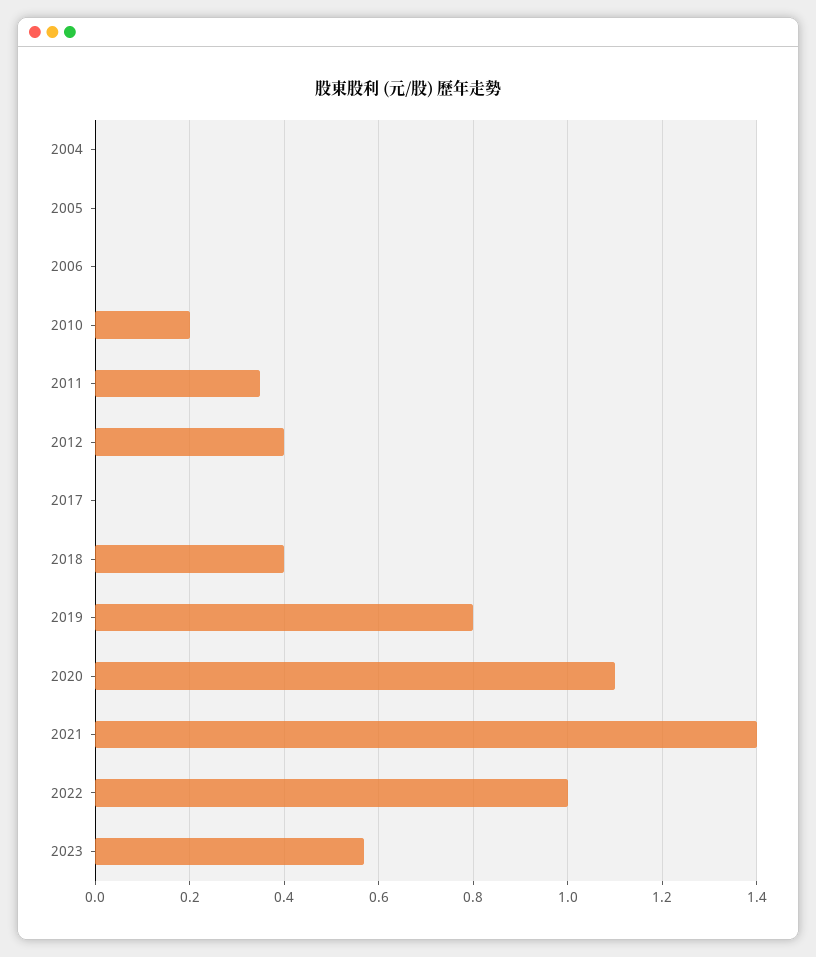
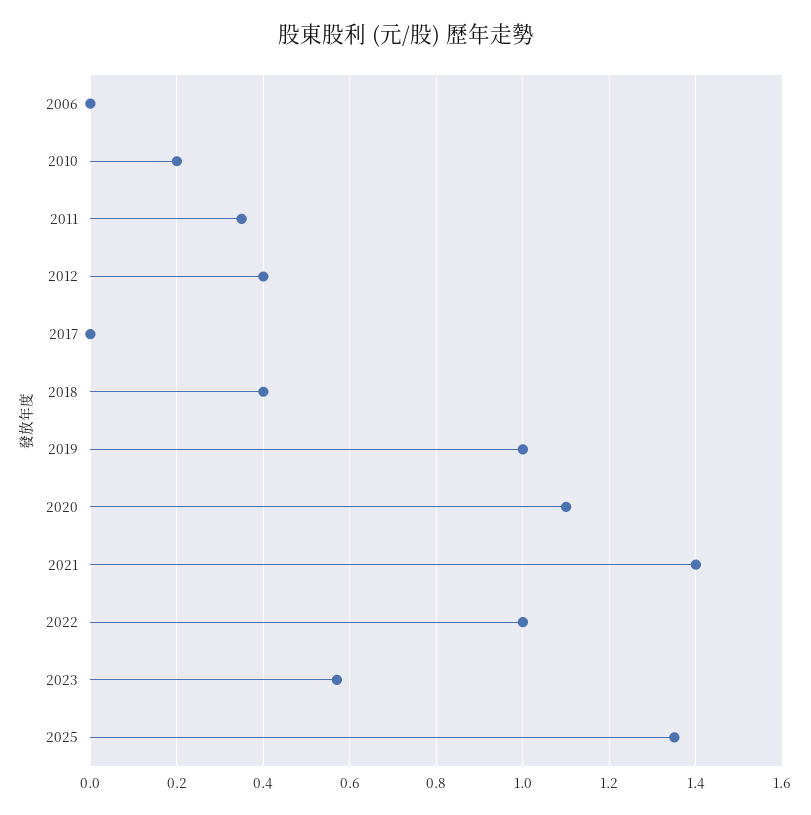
2004: 0 -> none
2005: 0 -> none
2019: 0.8 -> 1
2025: none -> 1.35

